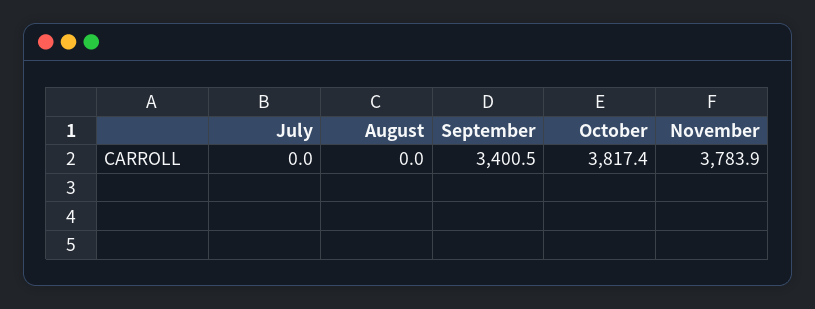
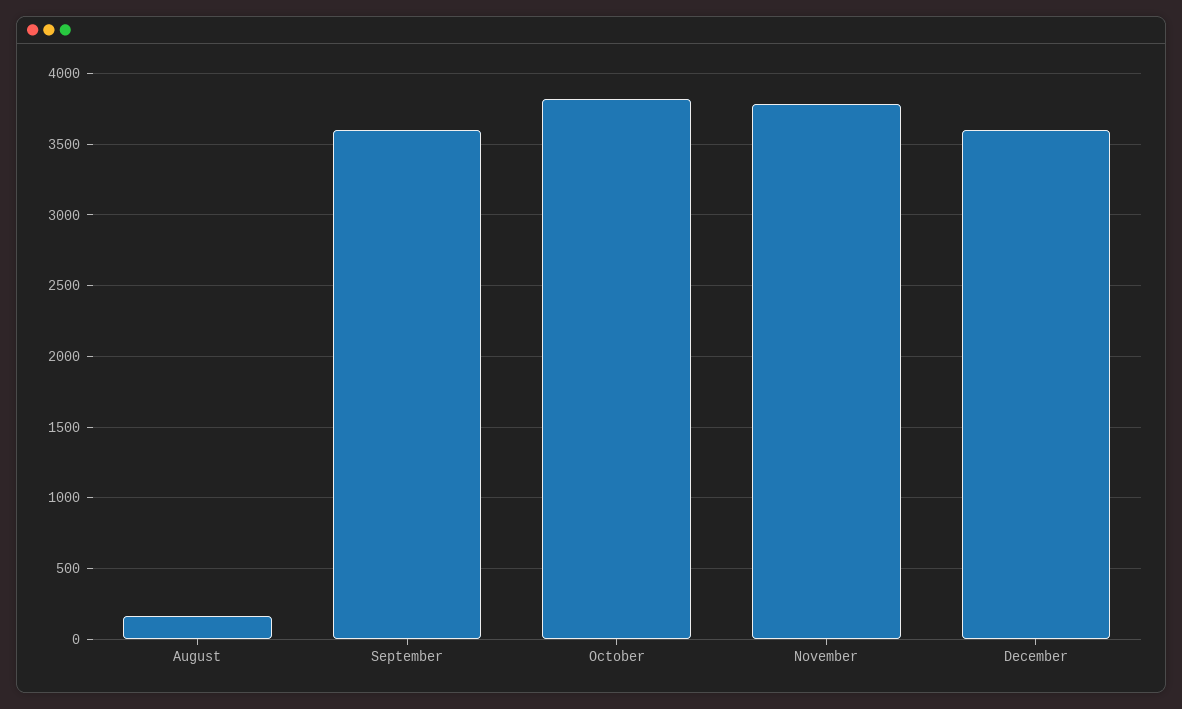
July: 0 -> none
August: 0 -> 150
September: 3400.5 -> 3600
December: none -> 3600

